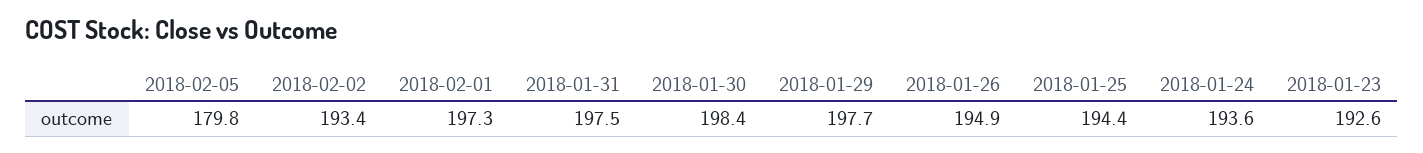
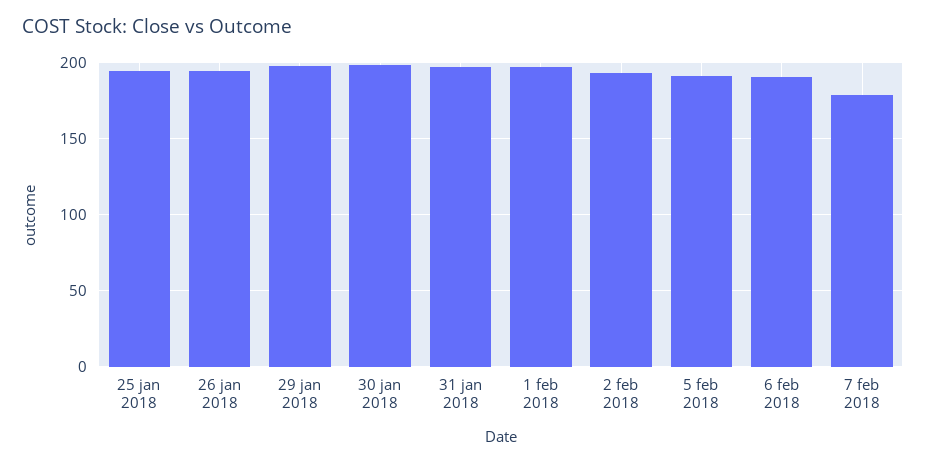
2018-02-05: 179.8 -> 190
2018-01-24: 193.6 -> none
2018-01-23: 192.6 -> none
6 feb 2018: none -> 190
7 feb 2018: none -> 180

